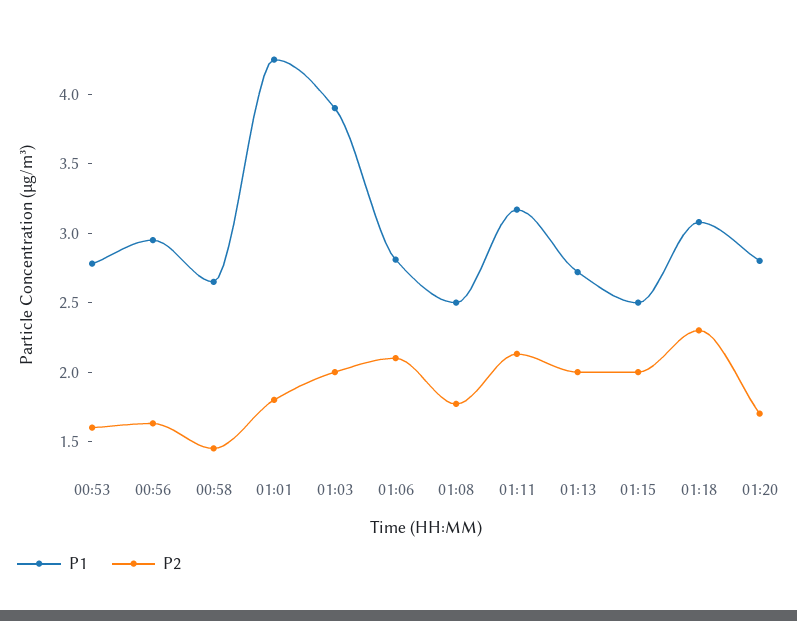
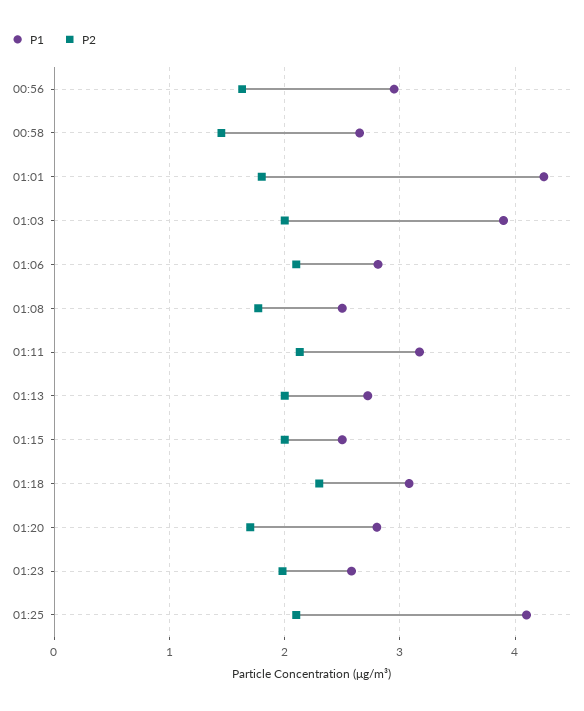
P1, 00:53: 2.8 -> none
P2, 00:53: 1.6 -> none
P1, 01:23: none -> 2.6
P2, 01:23: none -> 2
P1, 01:25: none -> 4.1
P2, 01:25: none -> 2.1

